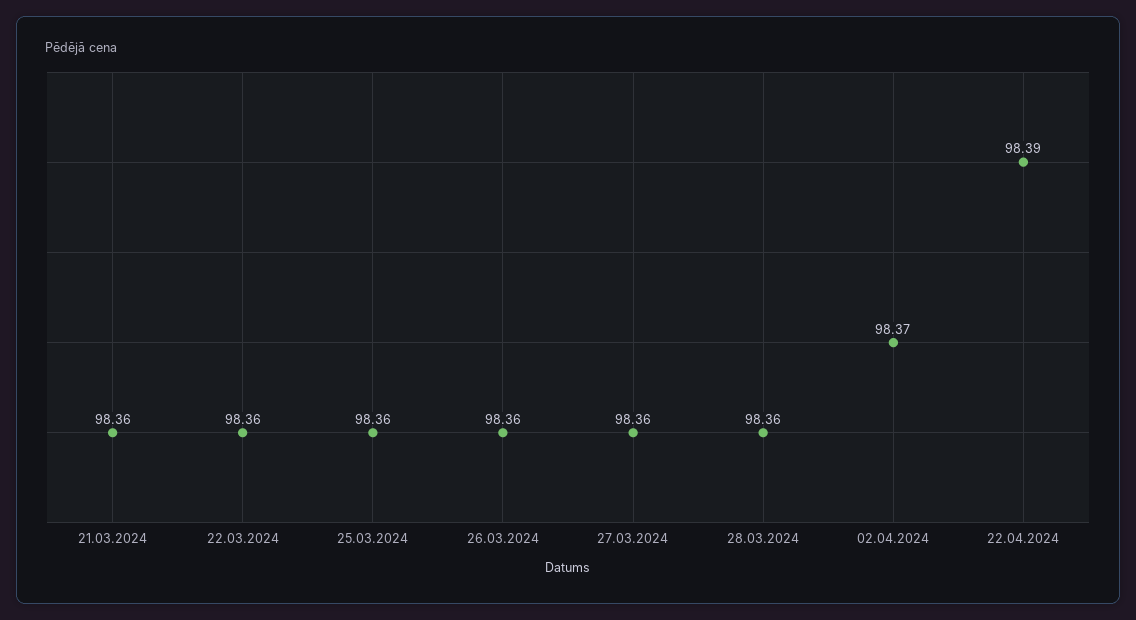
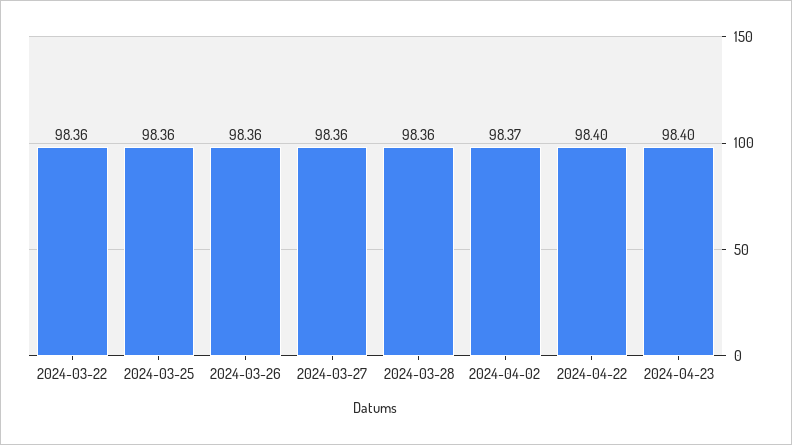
21.03.2024: 98.36 -> none
22.04.2024: 98.39 -> 98.4
2024-04-23: none -> 98.4

